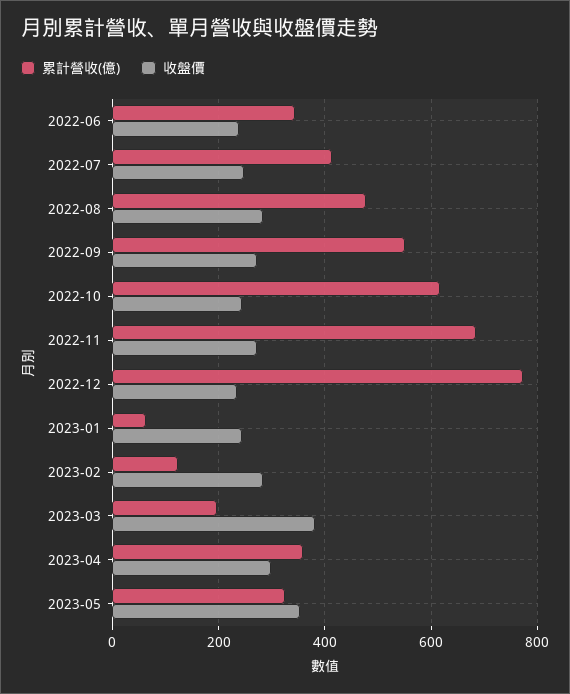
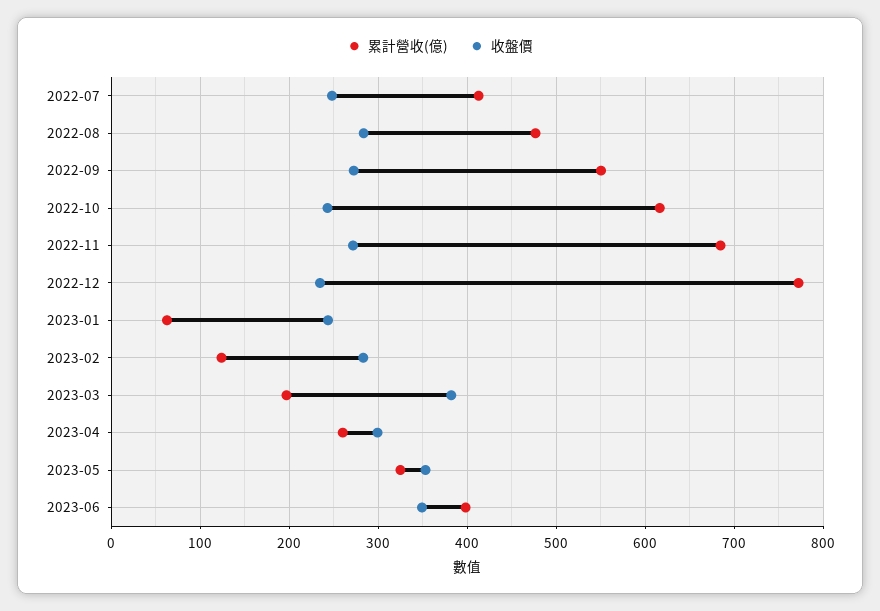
累計營收(億), 2022-06: 340 -> none
收盤價, 2022-06: 240 -> none
累計營收(億), 2023-04: 360 -> 260
累計營收(億), 2023-06: none -> 400
收盤價, 2023-06: none -> 350

